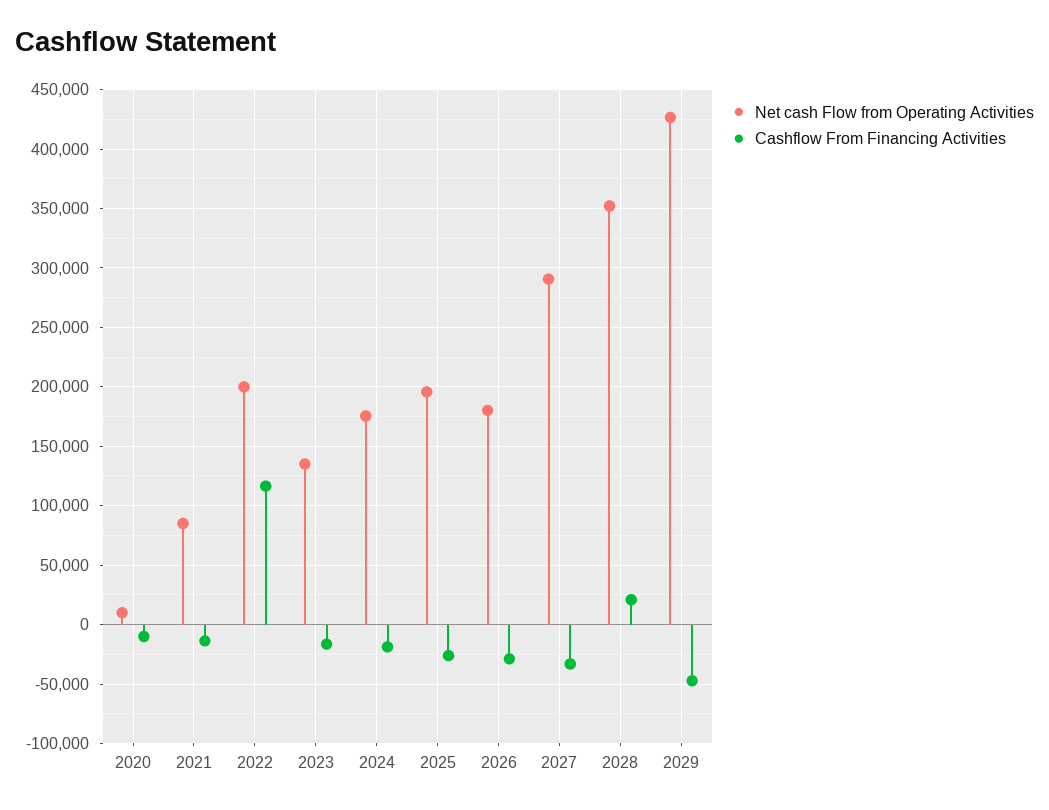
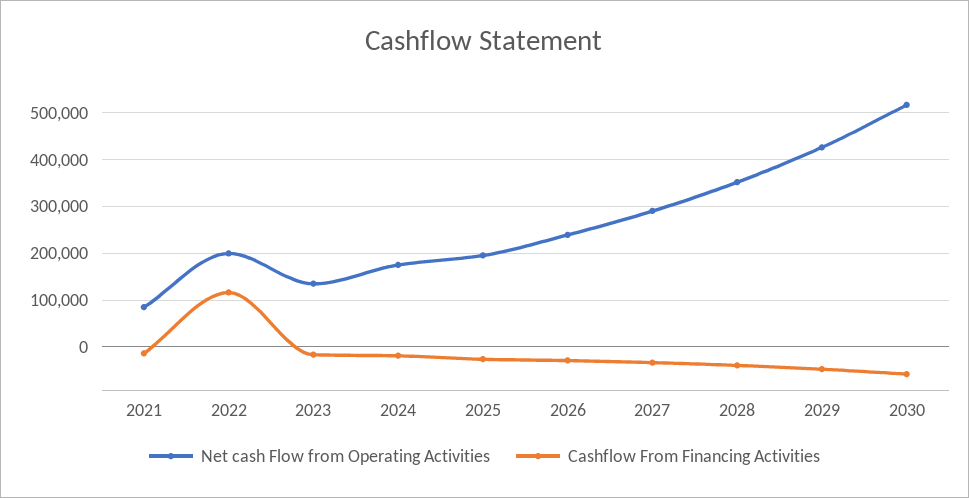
Net cash Flow from Operating Activities, 2020: 10000 -> none
Cashflow From Financing Activities, 2020: -10000 -> none
Net cash Flow from Operating Activities, 2026: 180000 -> 240000
Cashflow From Financing Activities, 2028: 20000 -> -40000
Net cash Flow from Operating Activities, 2030: none -> 520000
Cashflow From Financing Activities, 2030: none -> -60000

